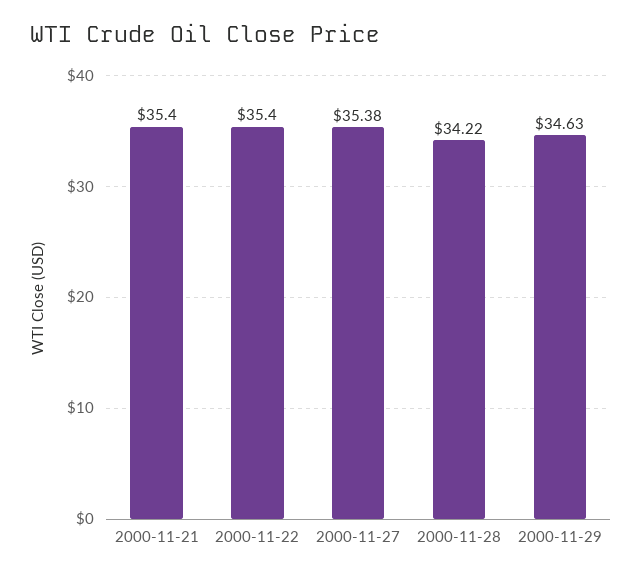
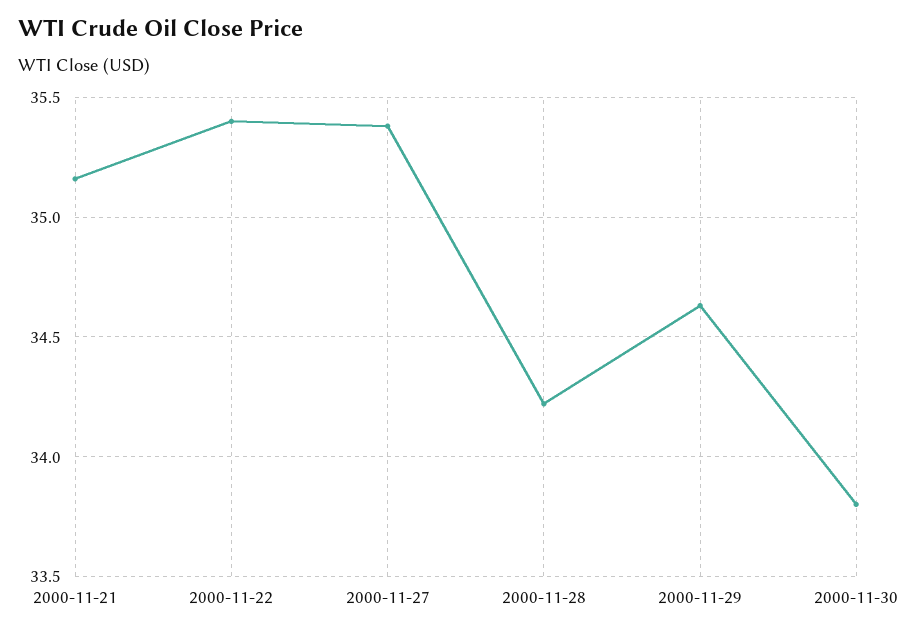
2000-11-21: 35.4 -> 35.15
2000-11-30: none -> 33.8

